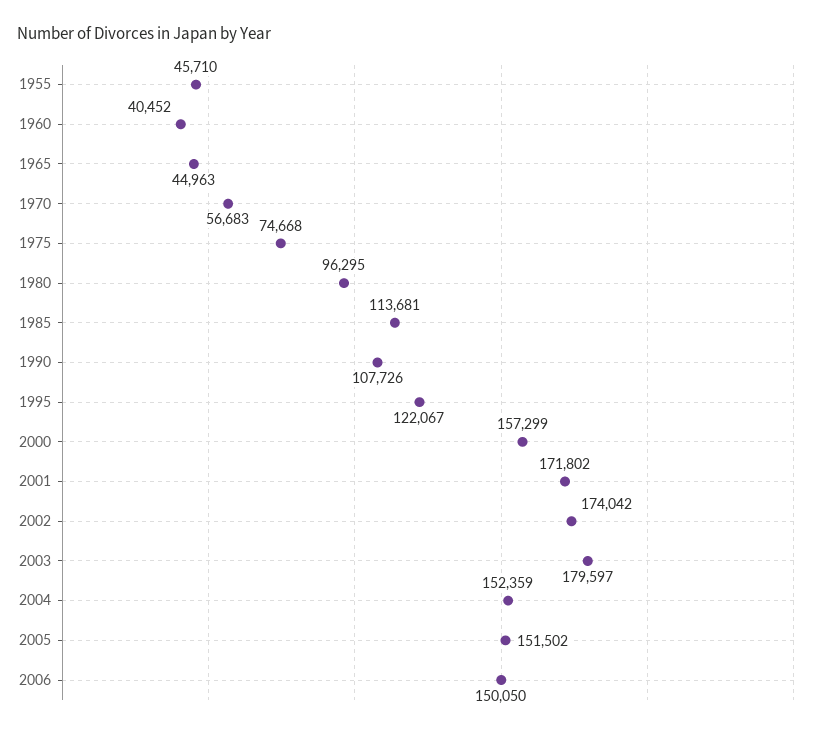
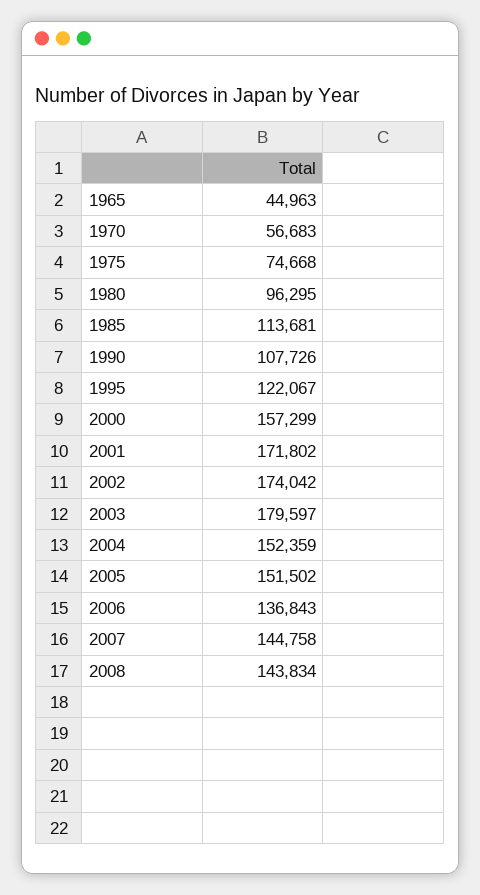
1955: 45710 -> none
1960: 40452 -> none
2006: 150050 -> 136843
2007: none -> 144758
2008: none -> 143834

